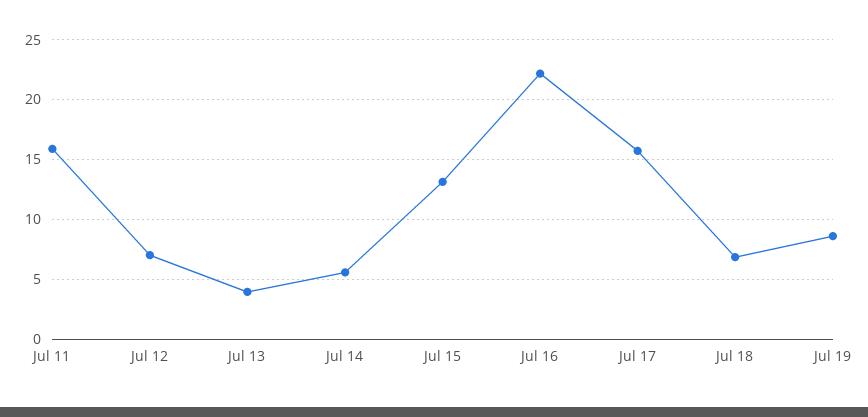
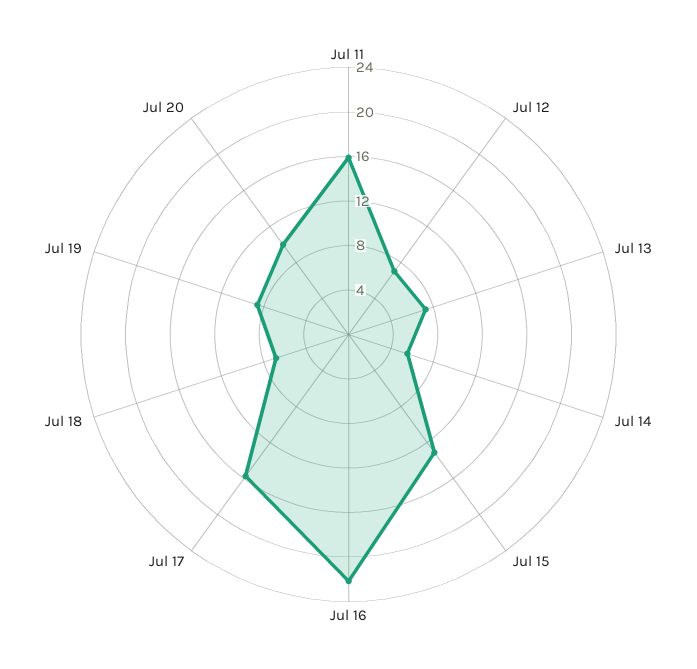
Jul 13: 4 -> 7
Jul 20: none -> 10

